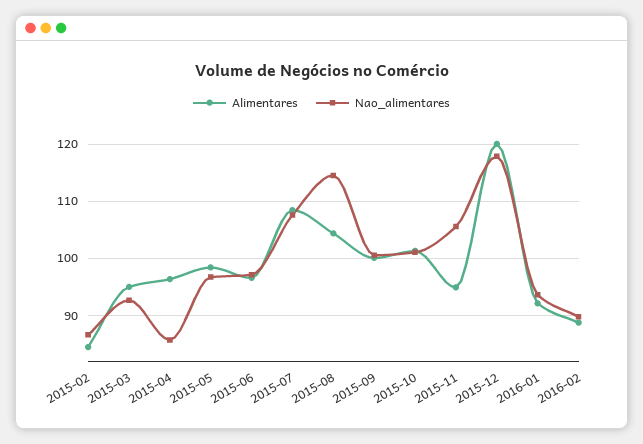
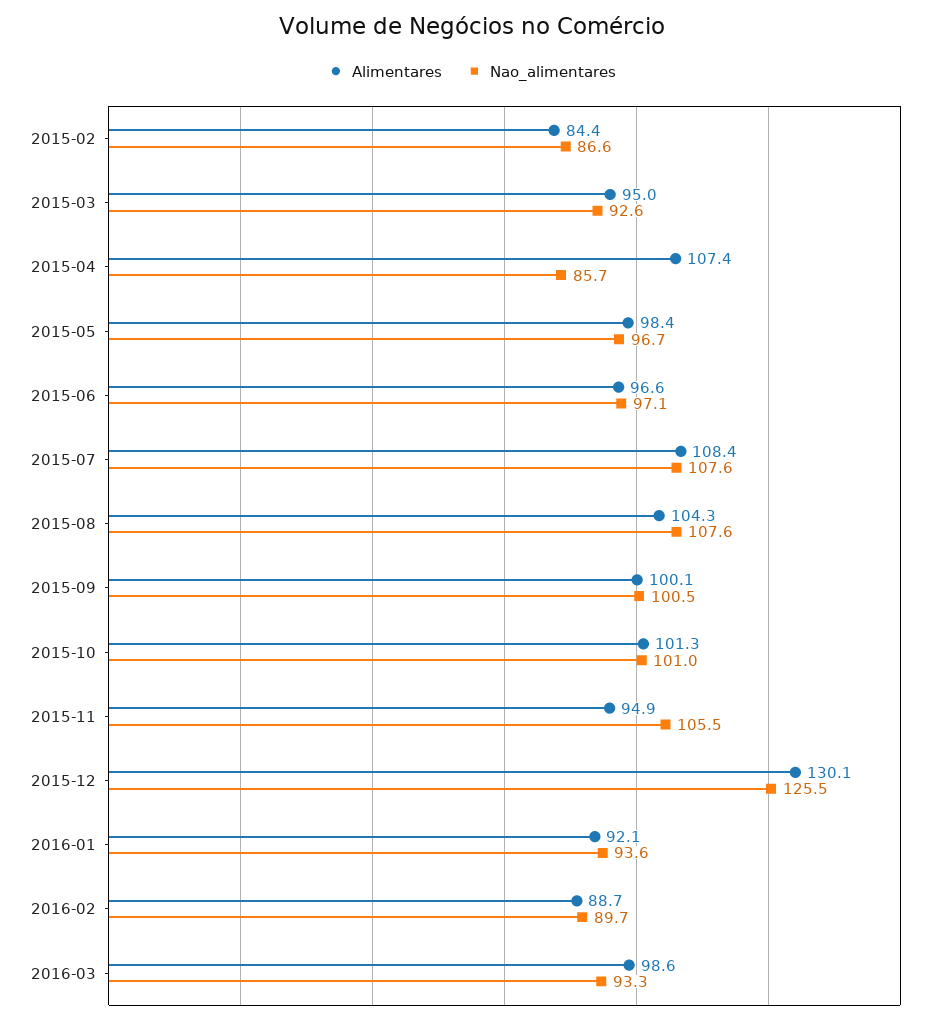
Alimentares, 2015-04: 96 -> 107.4
Nao_alimentares, 2015-08: 114 -> 107.6
Alimentares, 2015-12: 120 -> 130.1
Nao_alimentares, 2015-12: 118 -> 125.5
Alimentares, 2016-03: none -> 98.6
Nao_alimentares, 2016-03: none -> 93.3

